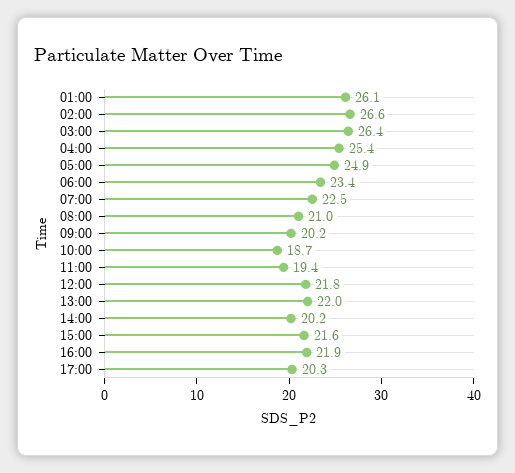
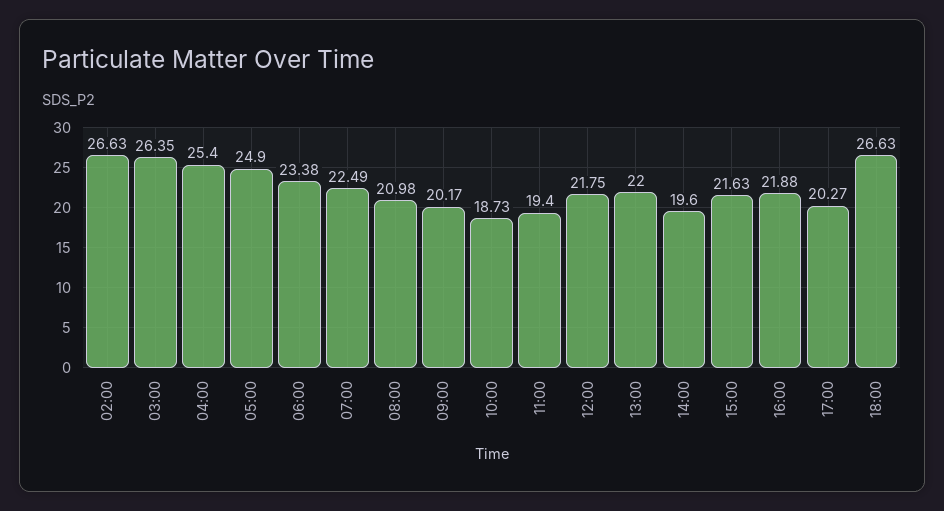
01:00: 26.1 -> none
14:00: 20.2 -> 19.6
18:00: none -> 26.63

